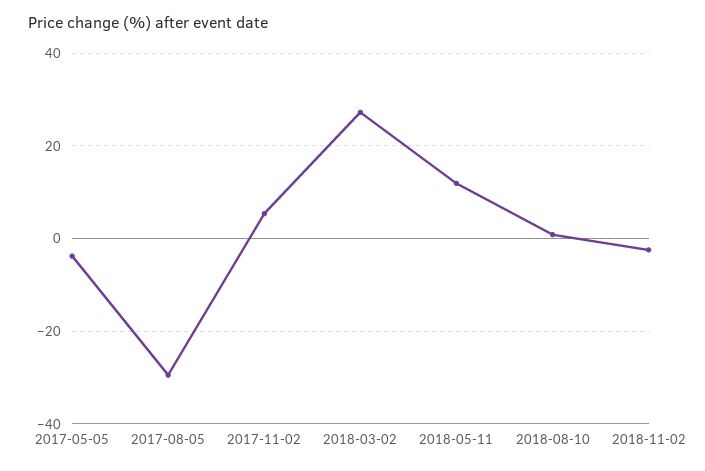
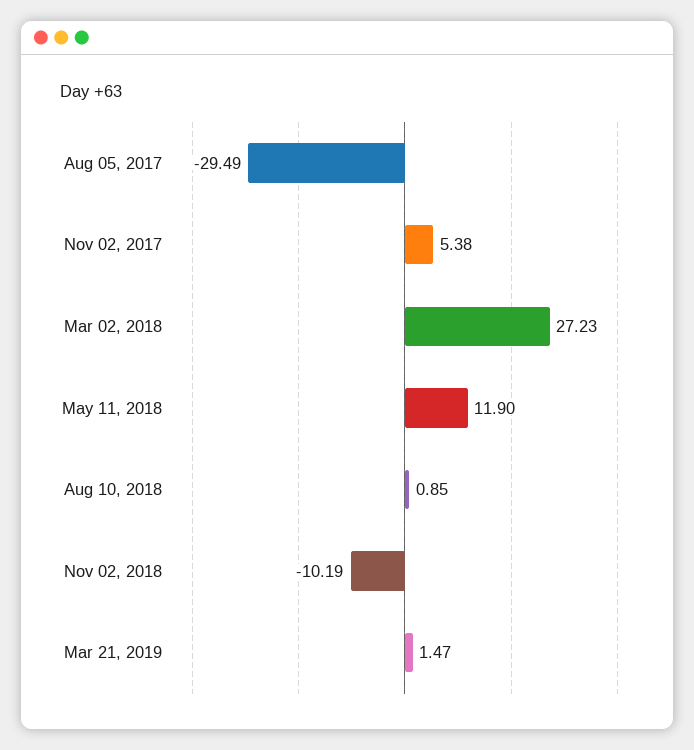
2017-05-05: -4 -> none
2018-11-02: -2 -> -10.19
Mar 21, 2019: none -> 1.47

